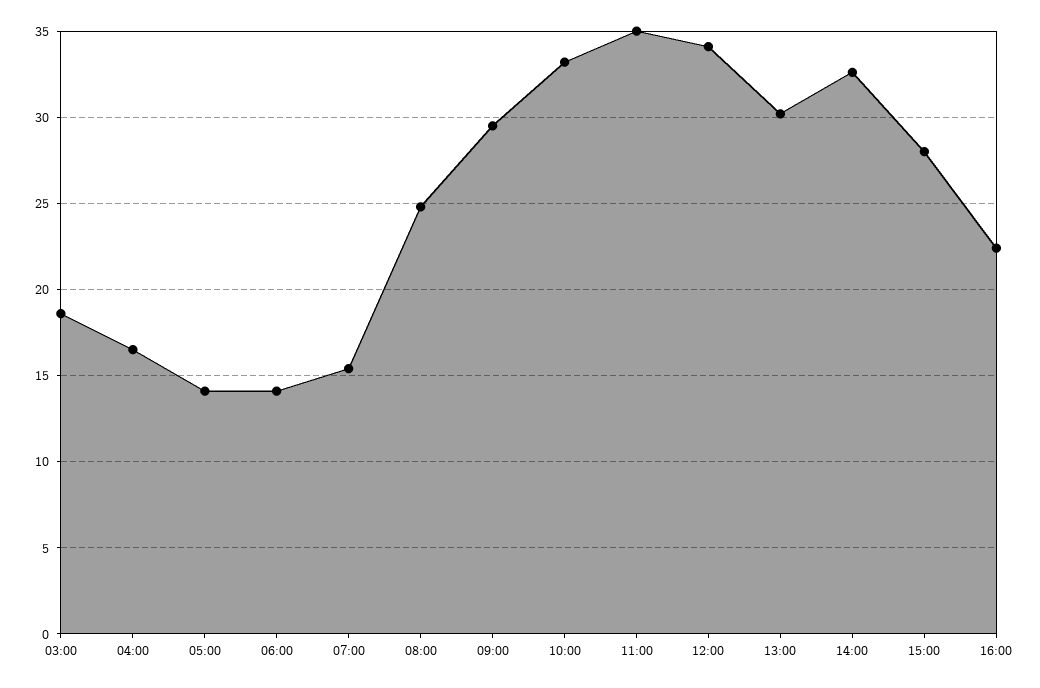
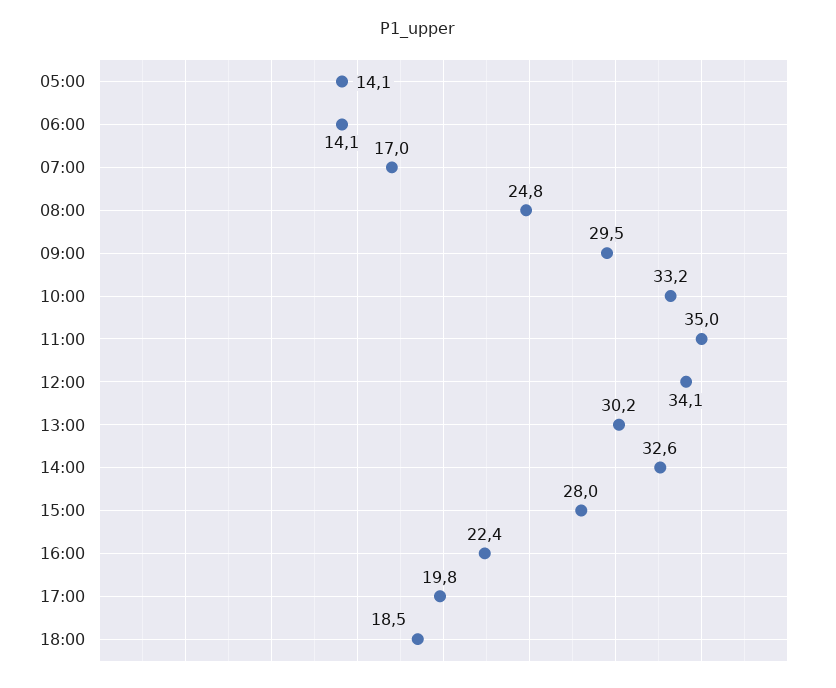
03:00: 18.5 -> none
04:00: 16.5 -> none
07:00: 15.5 -> 17
17:00: none -> 19.8
18:00: none -> 18.5

